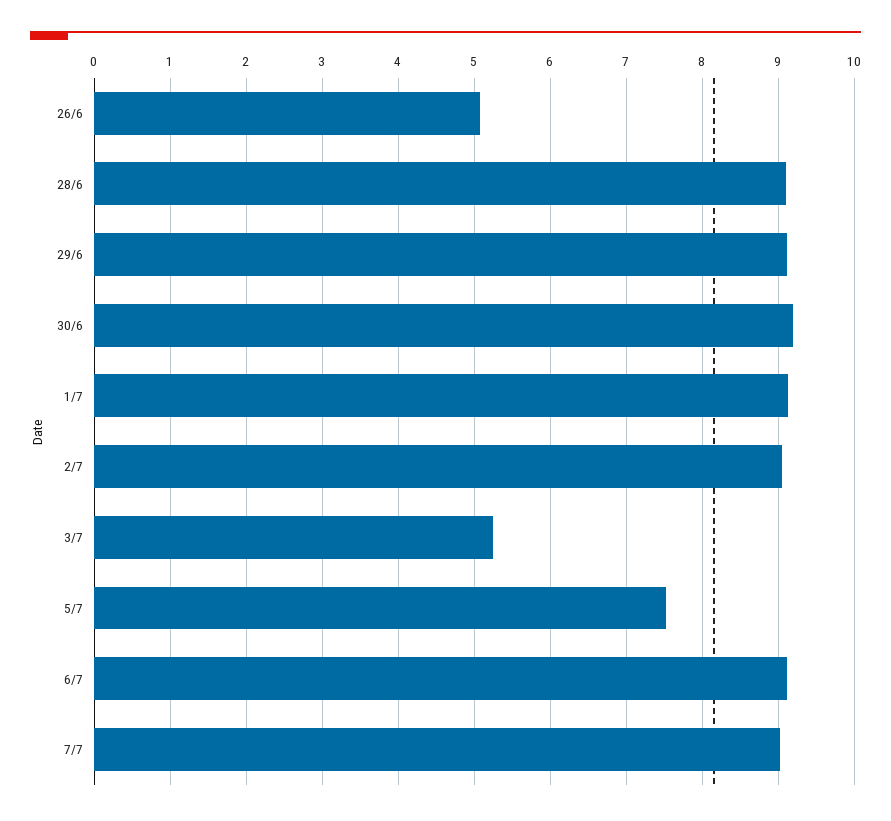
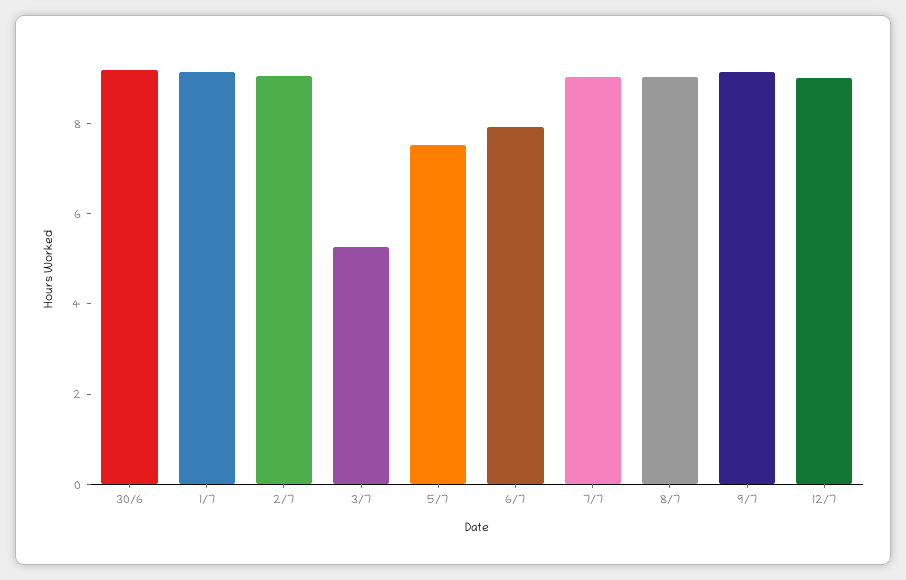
26/6: 5.1 -> none
28/6: 9.1 -> none
29/6: 9.1 -> none
6/7: 9.1 -> 8
8/7: none -> 9
9/7: none -> 9
12/7: none -> 9

